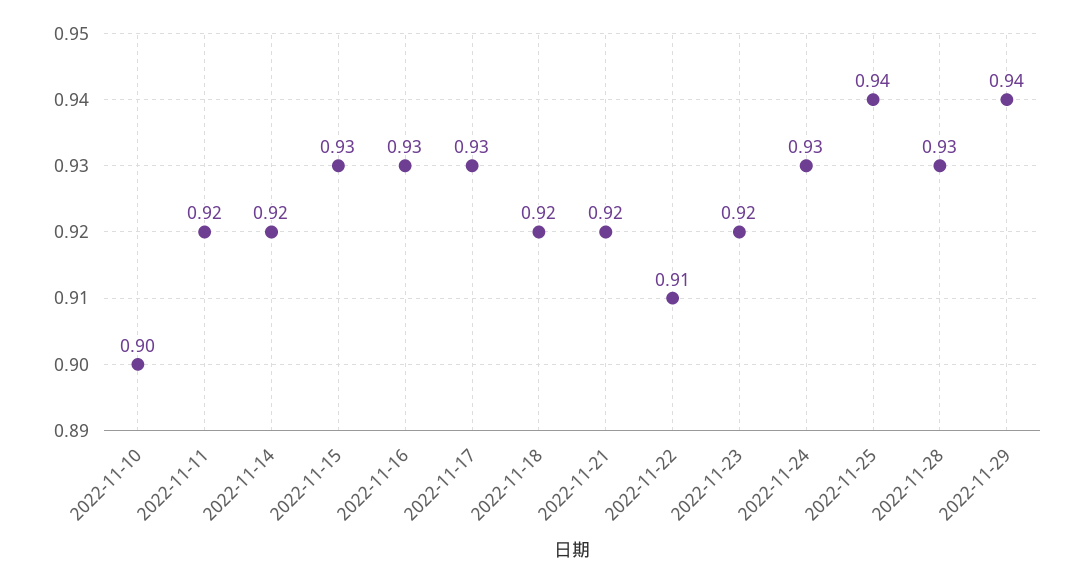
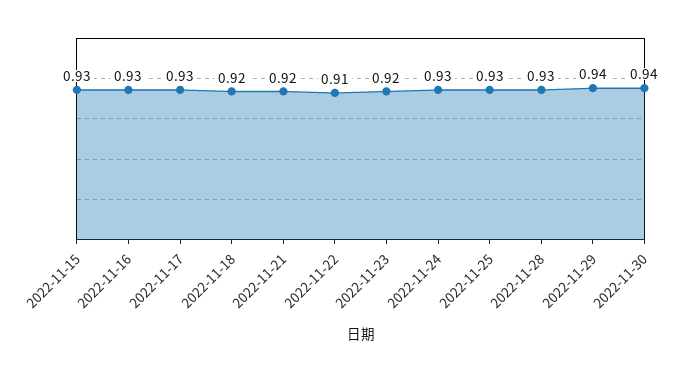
2022-11-10: 0.9 -> none
2022-11-11: 0.92 -> none
2022-11-14: 0.92 -> none
2022-11-25: 0.94 -> 0.93
2022-11-30: none -> 0.94

